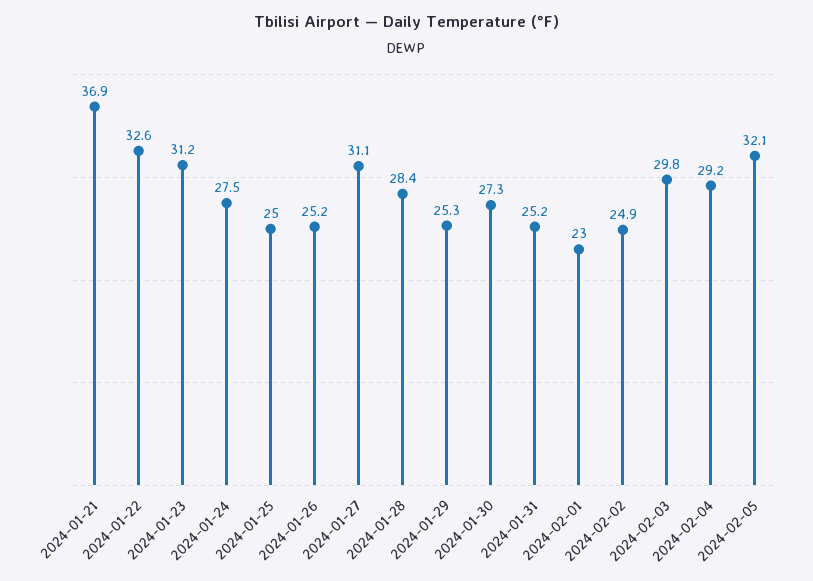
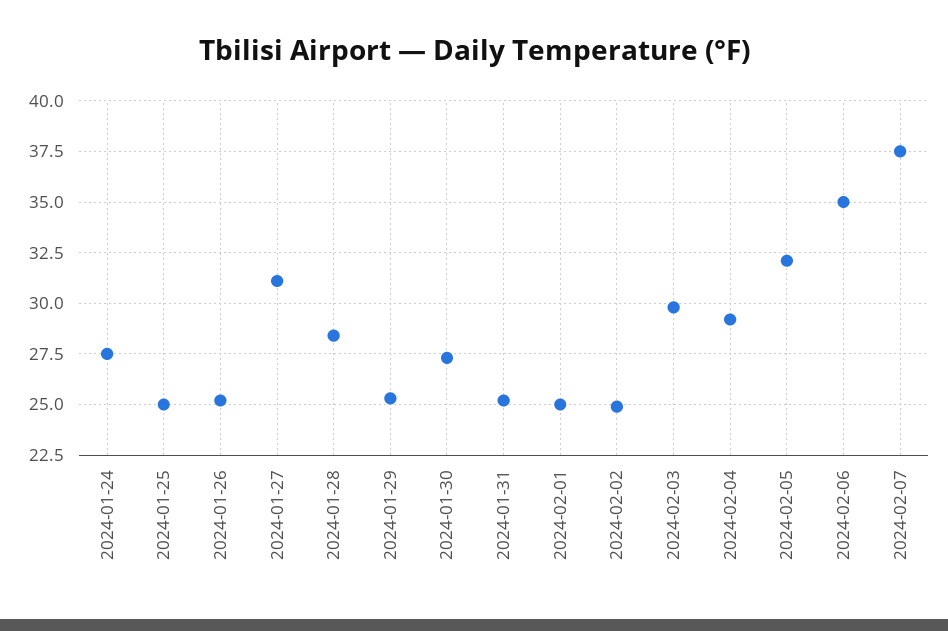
2024-01-21: 36.9 -> none
2024-01-22: 32.6 -> none
2024-01-23: 31.2 -> none
2024-02-01: 23 -> 25
2024-02-06: none -> 35
2024-02-07: none -> 37.5

